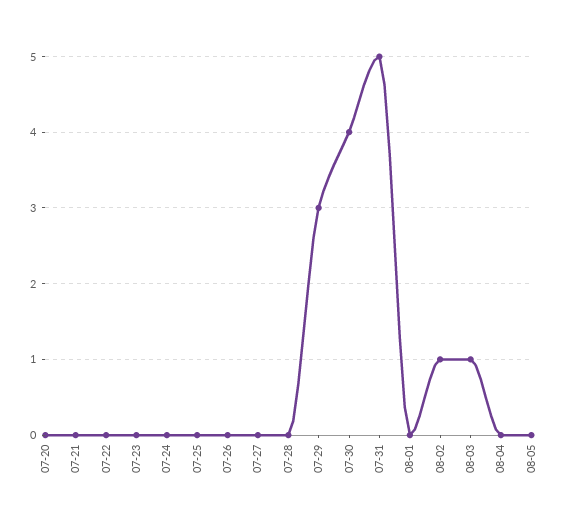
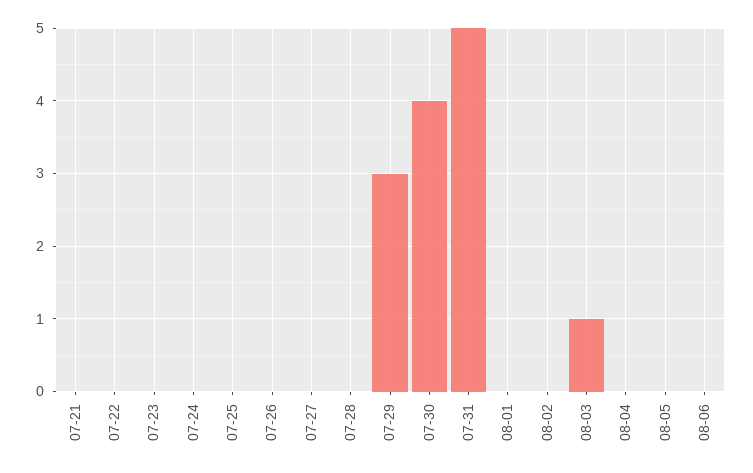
07-20: 0 -> none
08-02: 1 -> 0
08-06: none -> 0

